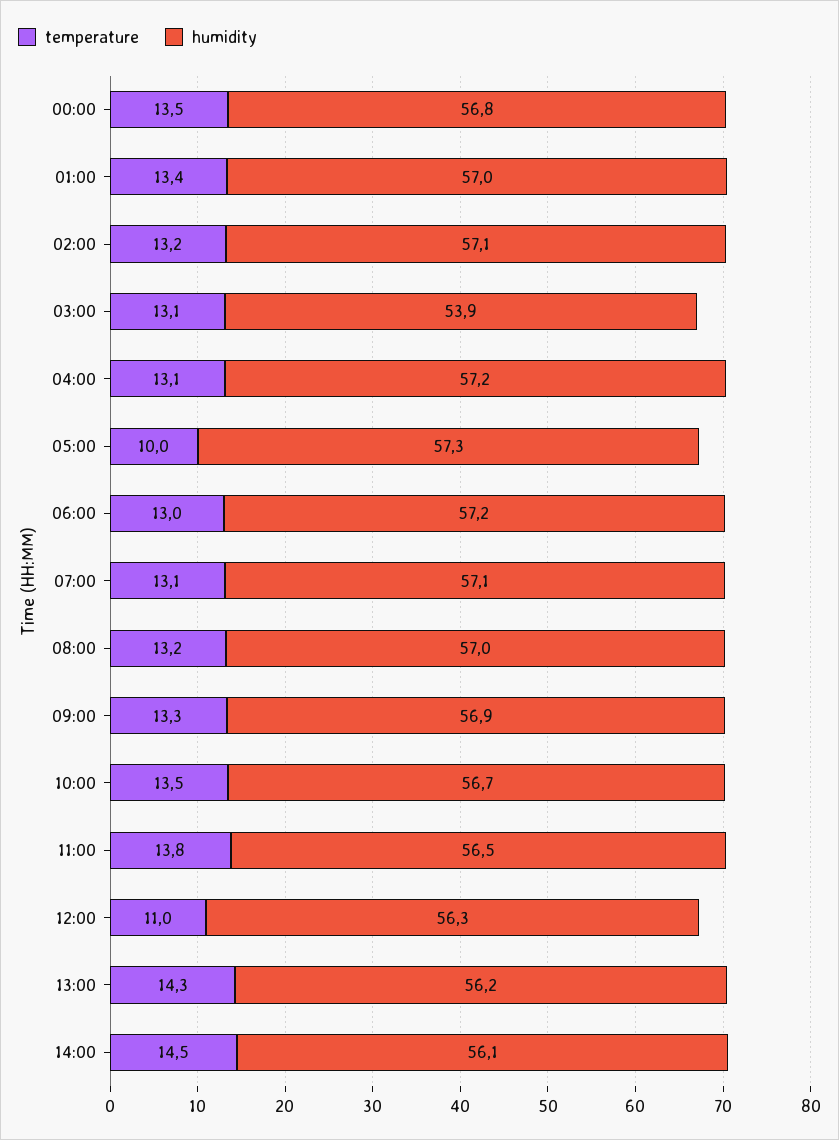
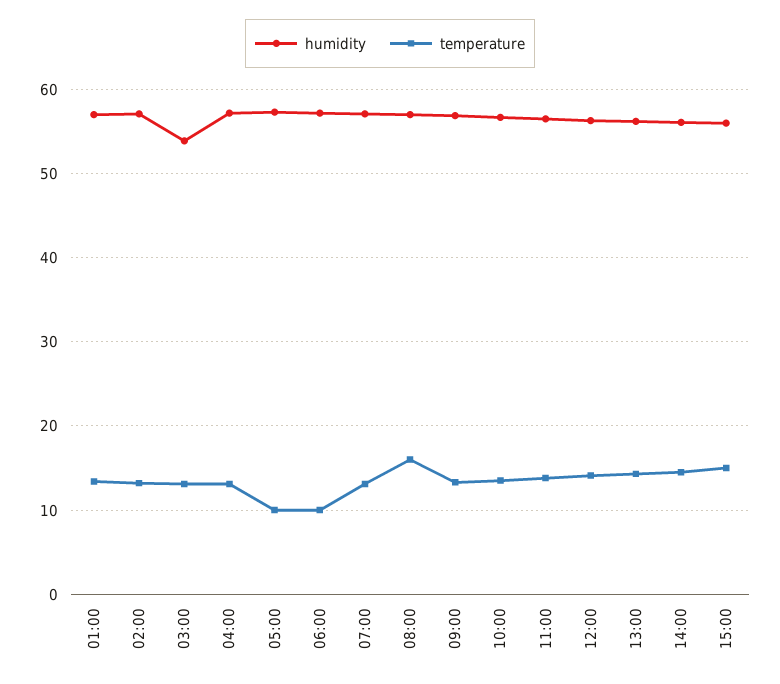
temperature, 00:00: 13.5 -> none
humidity, 00:00: 56.8 -> none
temperature, 06:00: 13 -> 10
temperature, 08:00: 13.2 -> 16
temperature, 12:00: 11 -> 14
humidity, 15:00: none -> 56
temperature, 15:00: none -> 15

